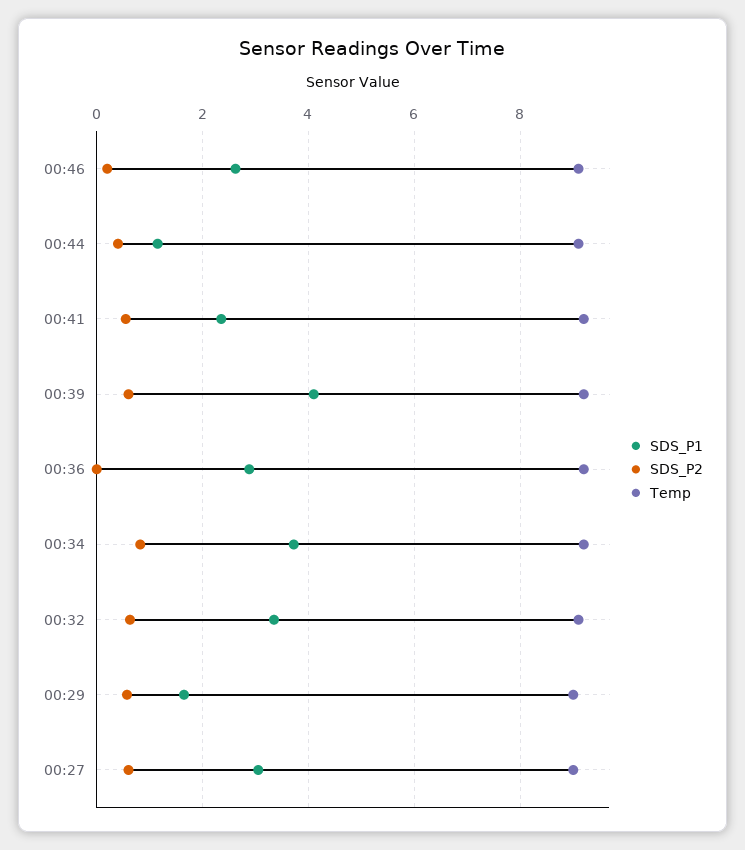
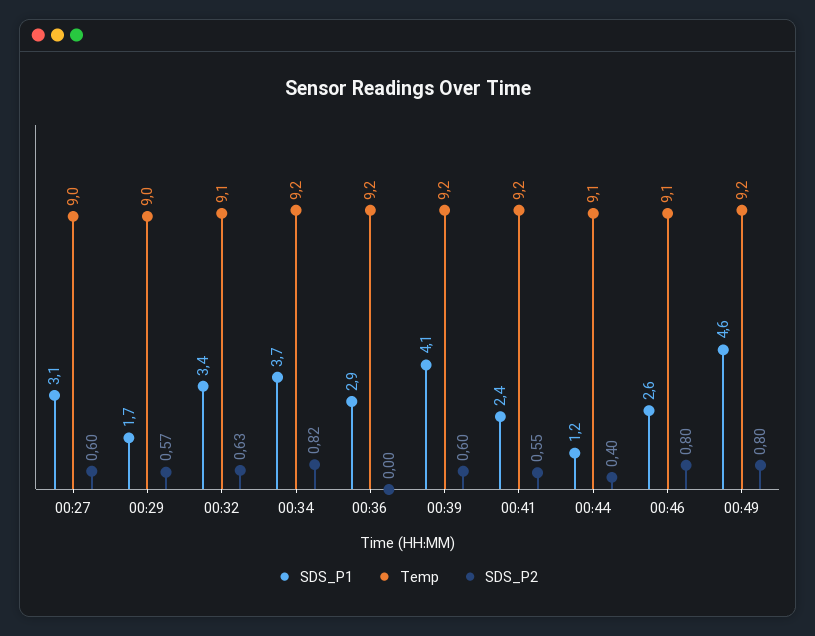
SDS_P2, 00:46: 0.2 -> 0.8
SDS_P1, 00:49: none -> 4.6
Temp, 00:49: none -> 9.2
SDS_P2, 00:49: none -> 0.8

